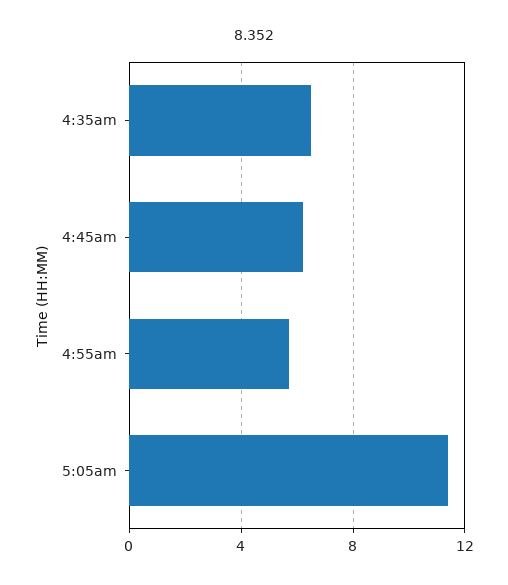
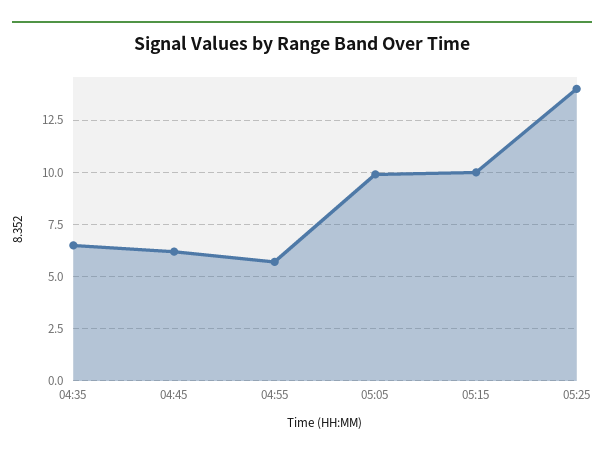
5:05am: 11.5 -> 10
05:15: none -> 10
05:25: none -> 14

